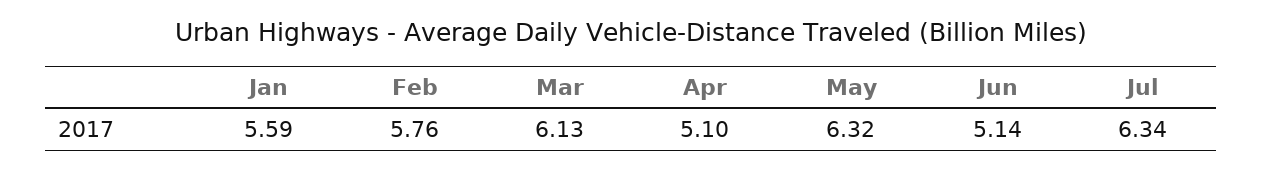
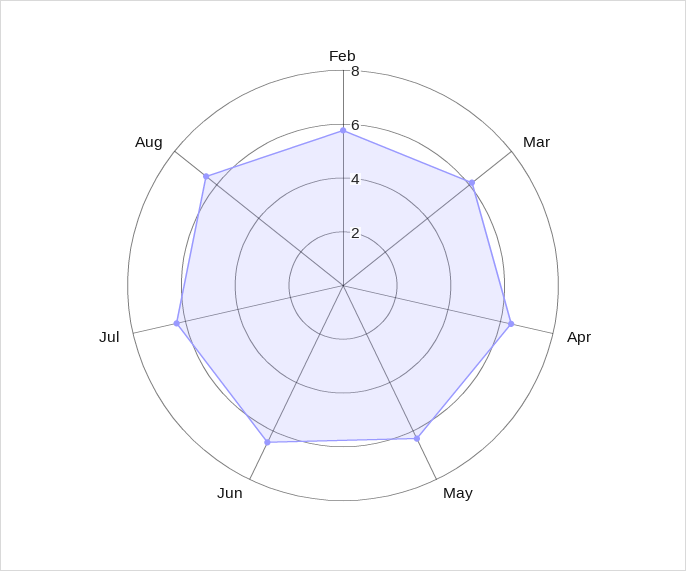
Jan: 5.59 -> none
Apr: 5.1 -> 6.5
Jun: 5.14 -> 6.5
Aug: none -> 6.5

